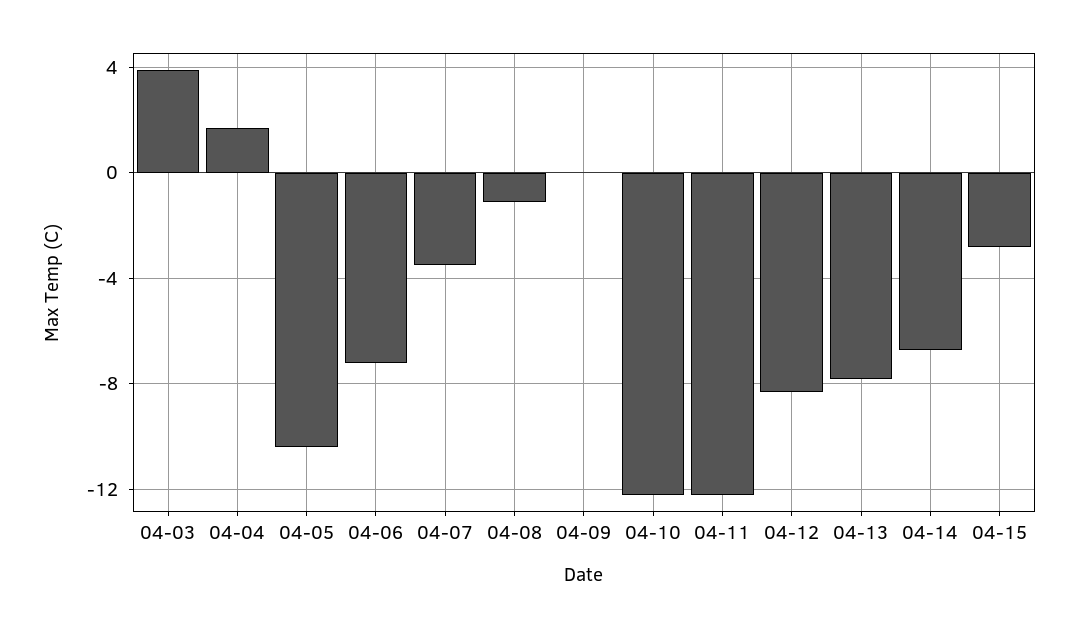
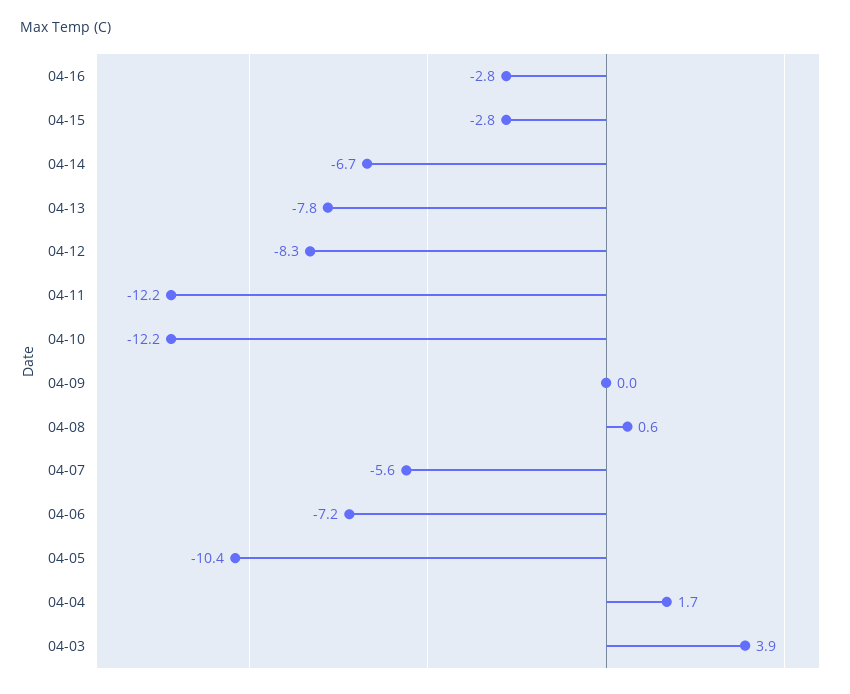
04-07: -3.5 -> -5.6
04-08: -1 -> 0.6
04-16: none -> -2.8

